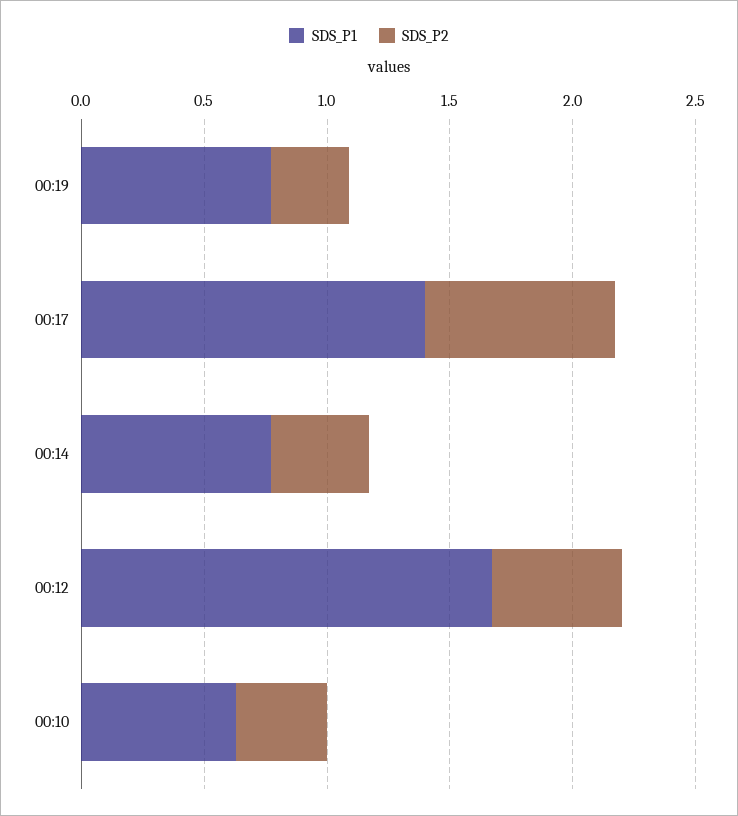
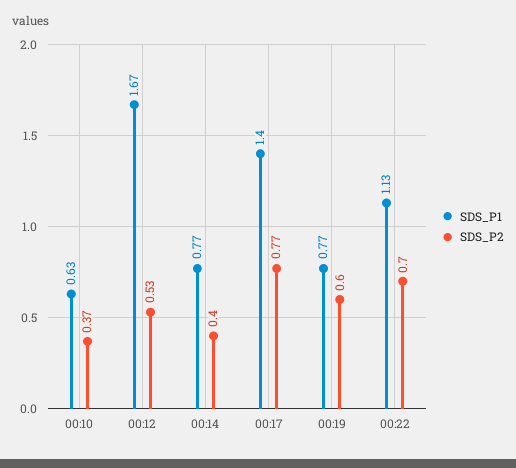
SDS_P2, 00:19: 0.3 -> 0.6
SDS_P1, 00:22: none -> 1.13
SDS_P2, 00:22: none -> 0.7

